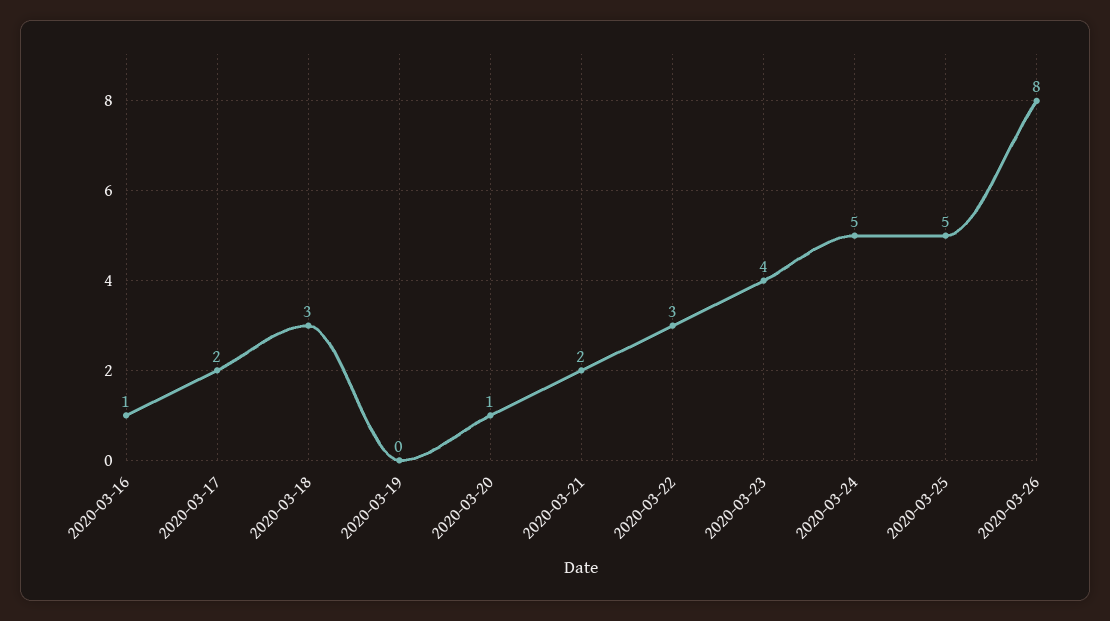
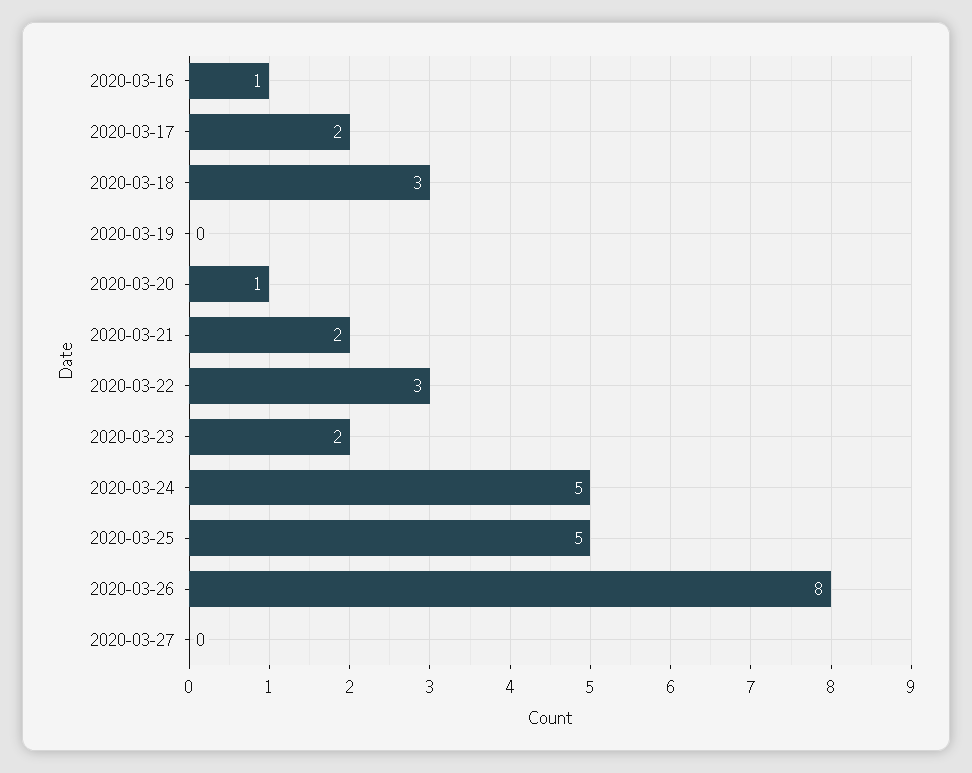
2020-03-23: 4 -> 2
2020-03-27: none -> 0

